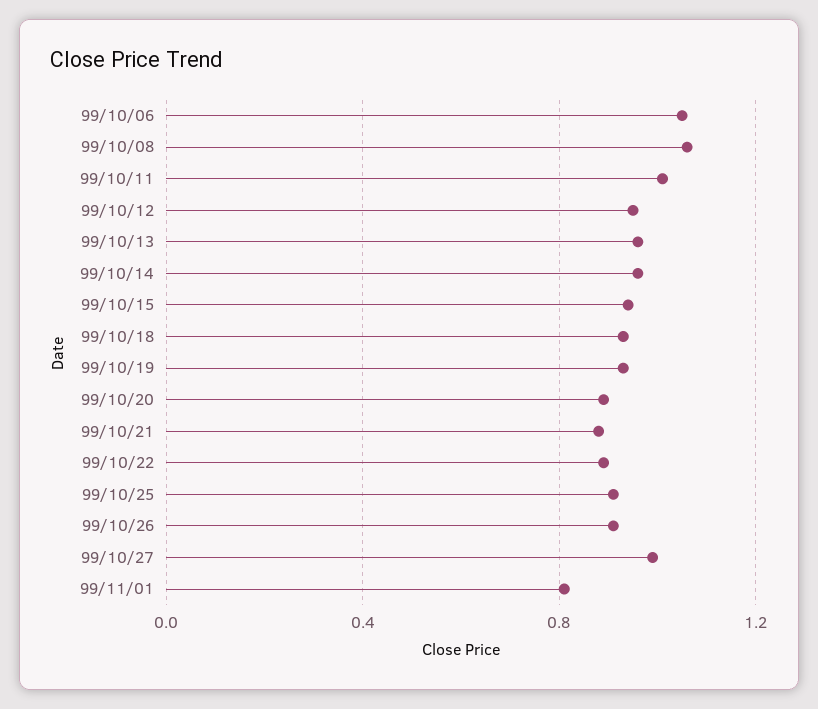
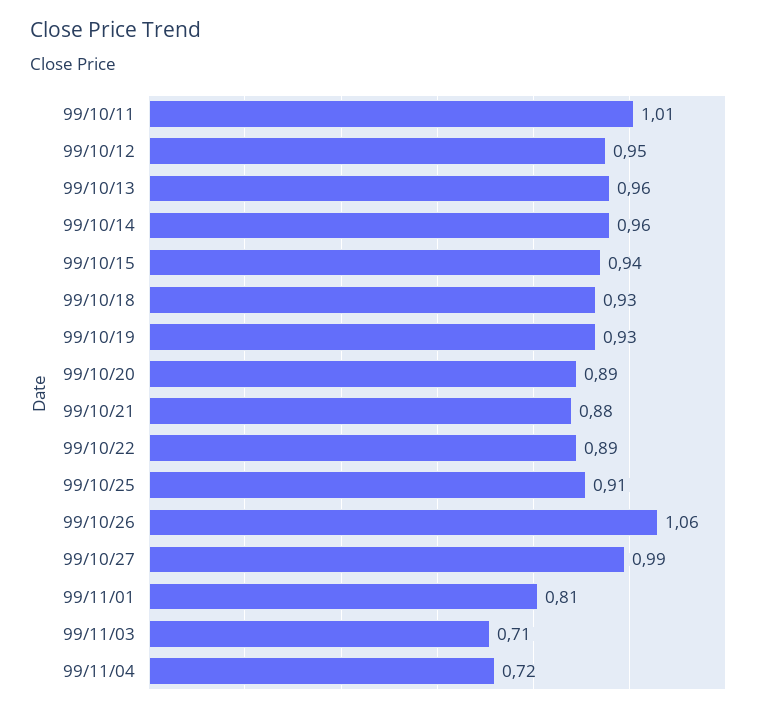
99/10/06: 1.05 -> none
99/10/08: 1.05 -> none
99/10/26: 0.9 -> 1.06
99/11/03: none -> 0.71
99/11/04: none -> 0.72

